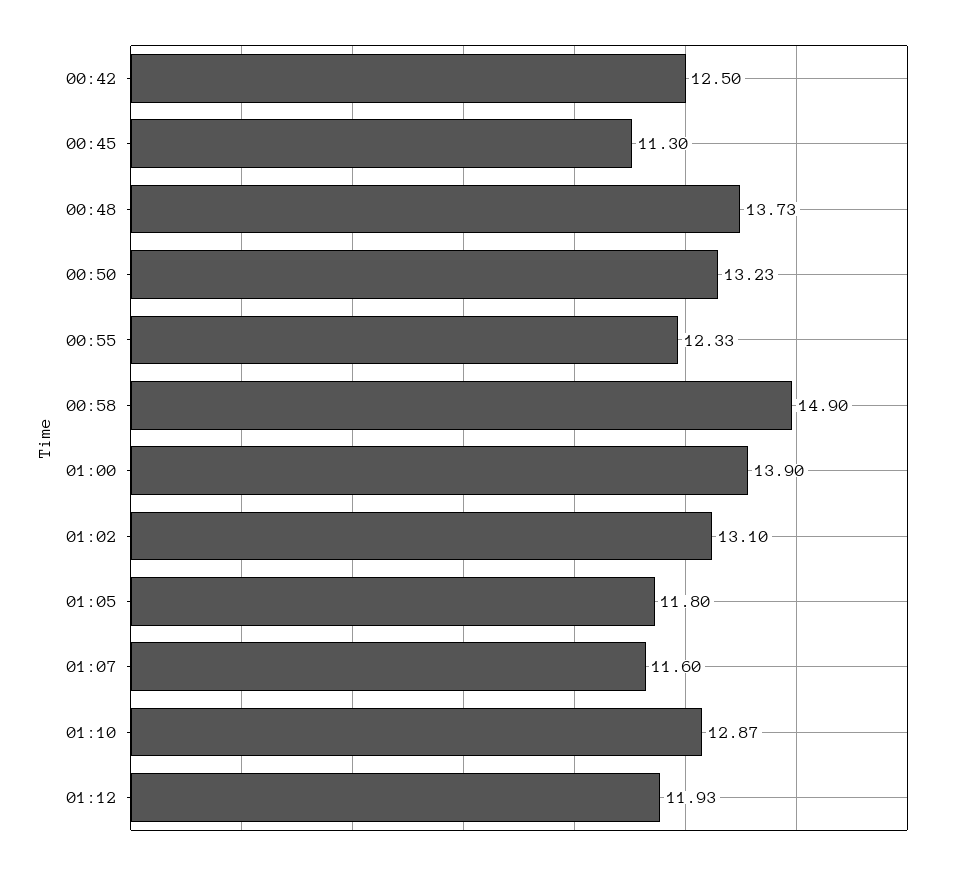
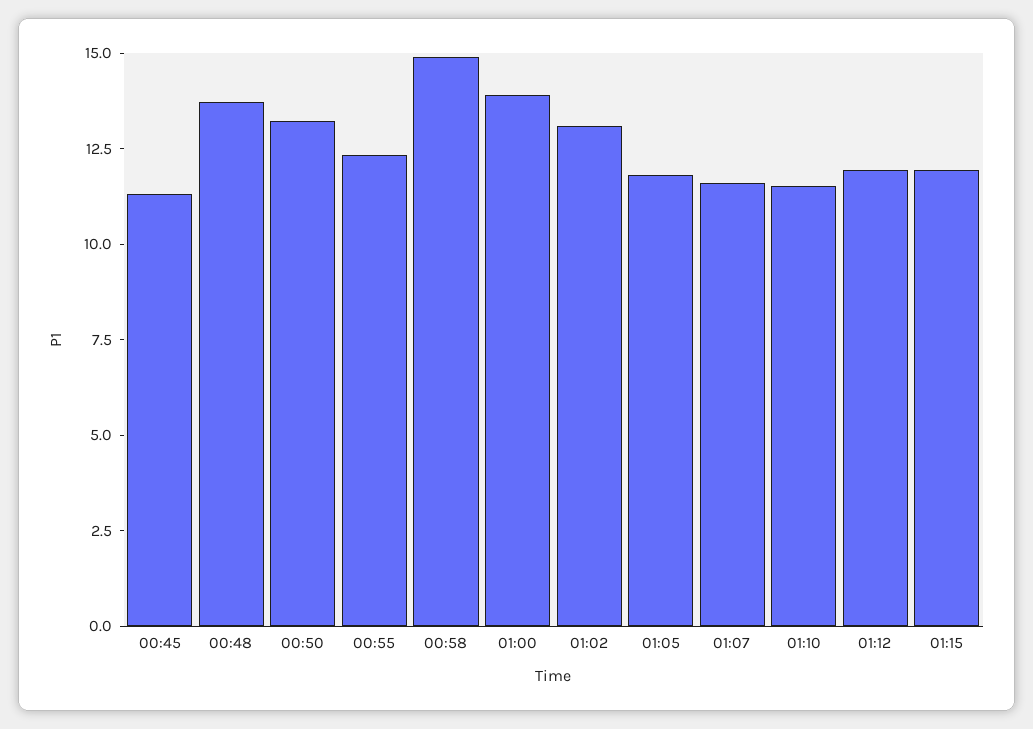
00:42: 12.5 -> none
01:10: 12.87 -> 11.5
01:15: none -> 12

